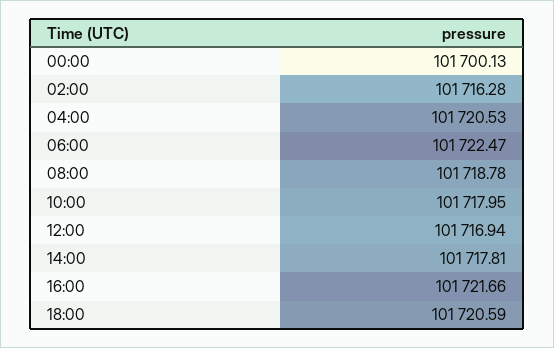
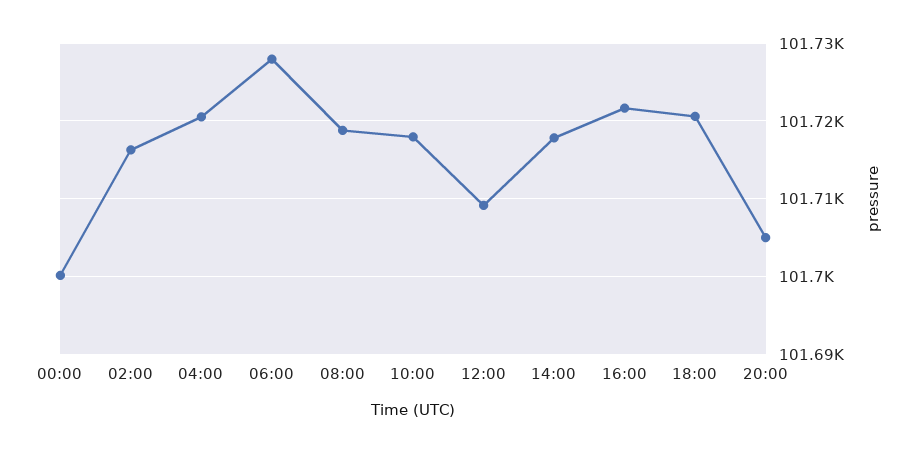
06:00: 101722.47 -> 101728
12:00: 101716.94 -> 101709
20:00: none -> 101705

